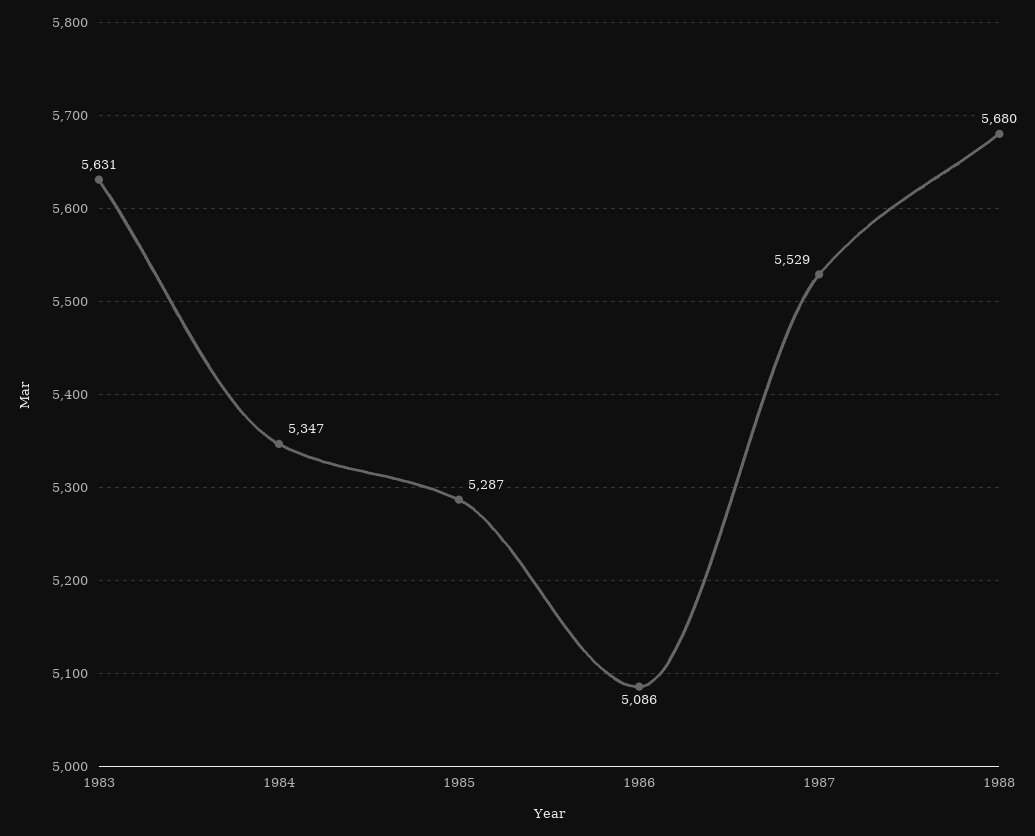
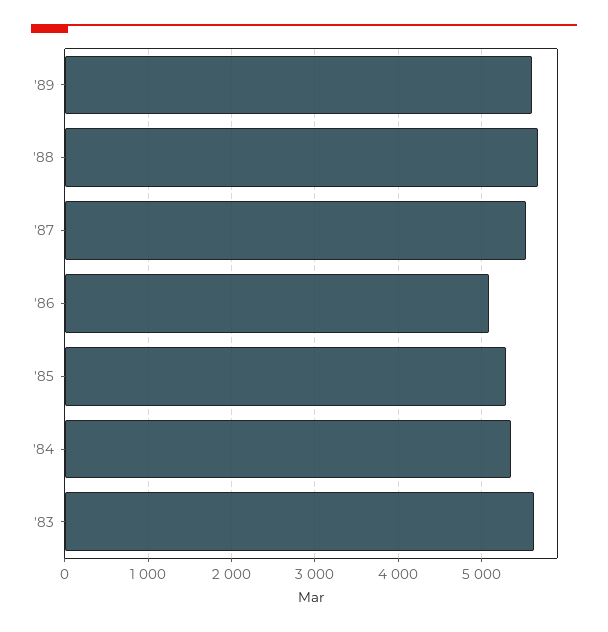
'89: none -> 5600

